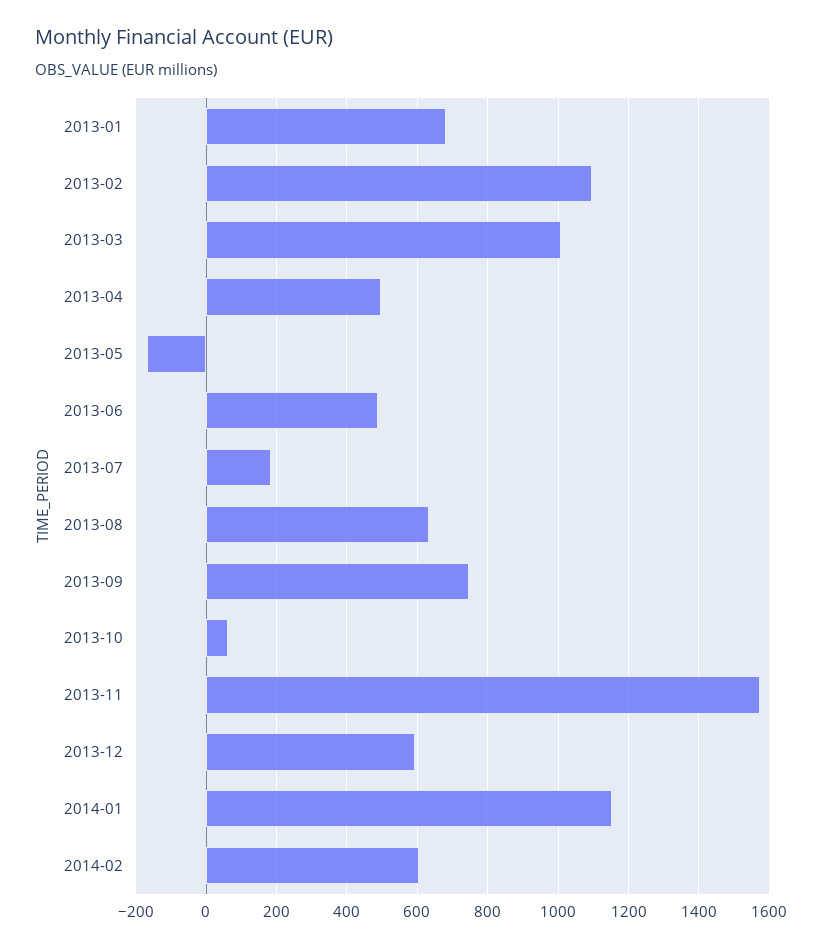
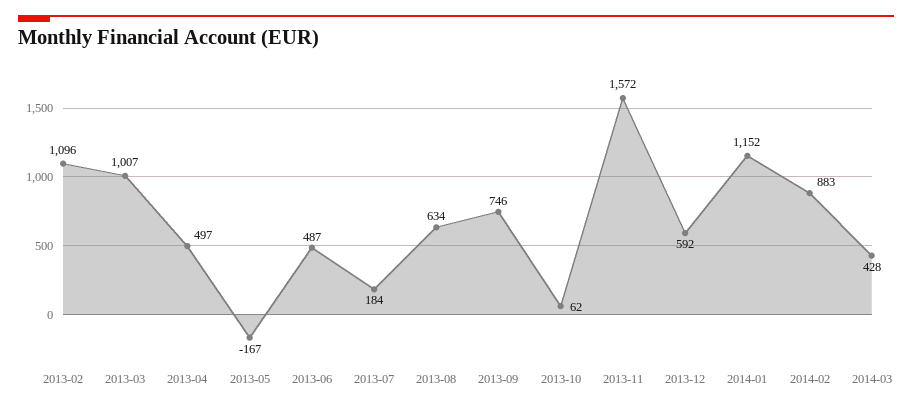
2013-01: 680 -> none
2014-02: 600 -> 883
2014-03: none -> 428

